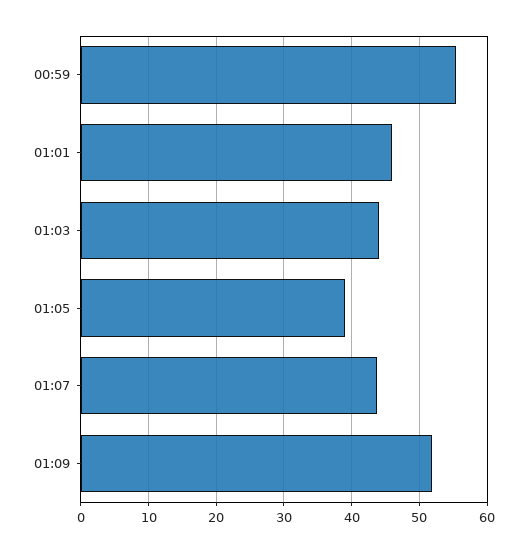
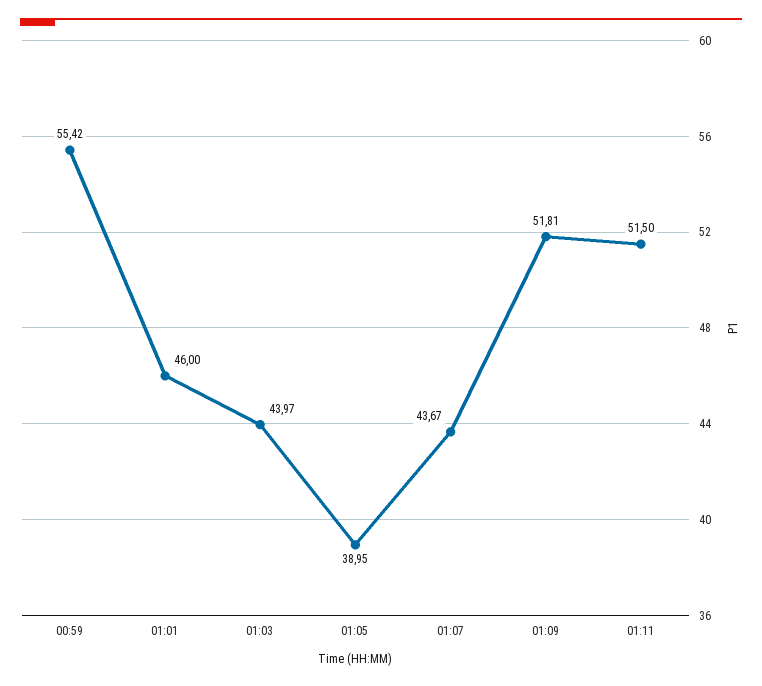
01:11: none -> 51.5

